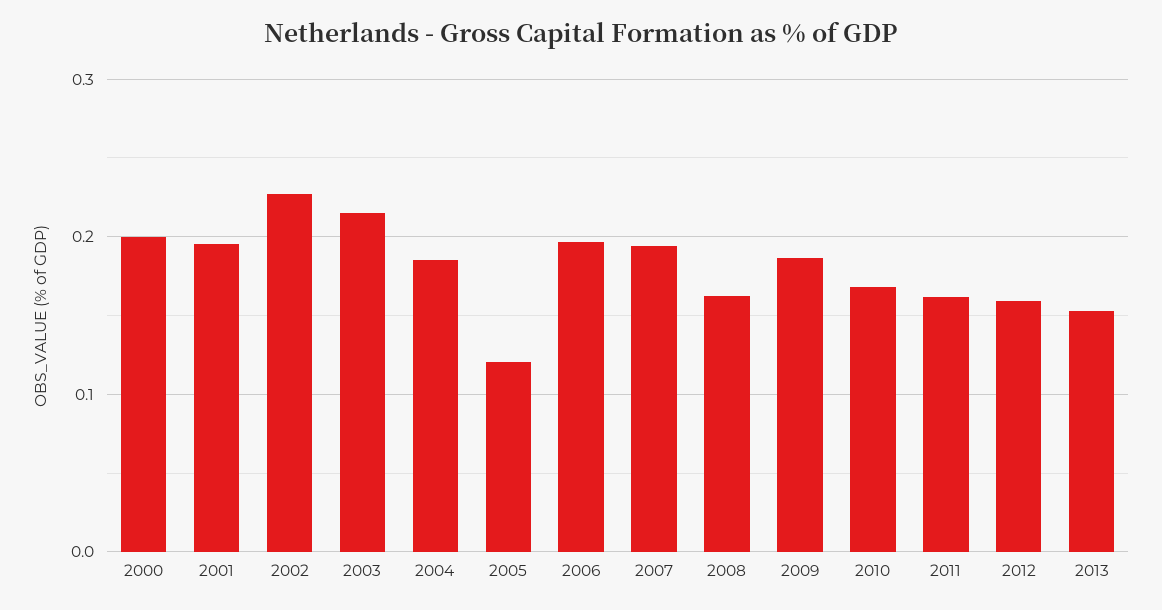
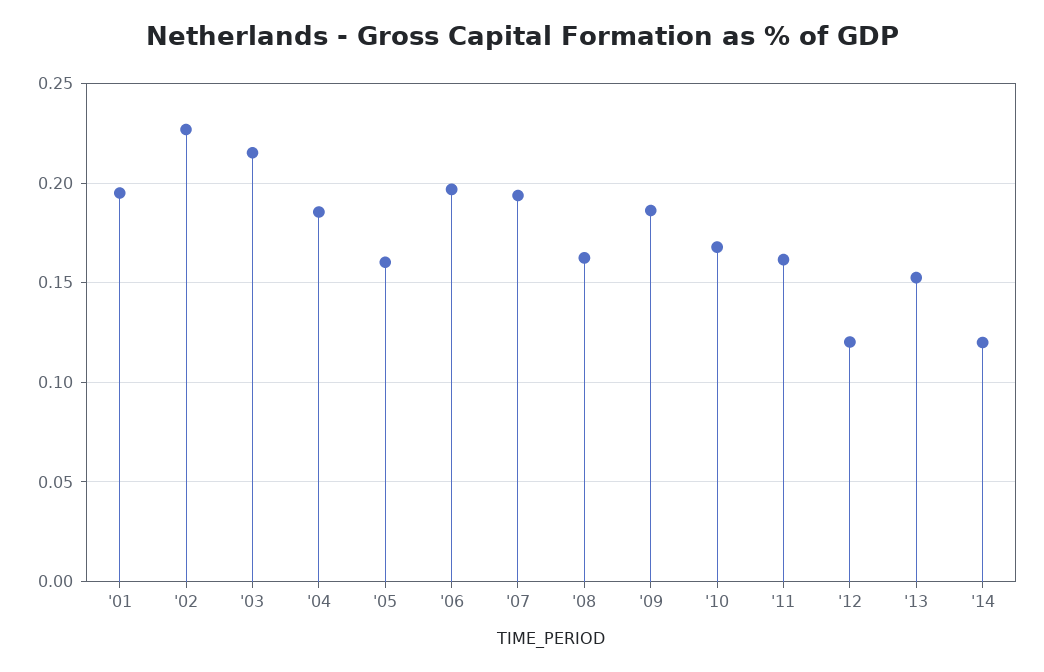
2000: 0.2 -> none
2005: 0.12 -> 0.16
2012: 0.16 -> 0.12
'14: none -> 0.12

